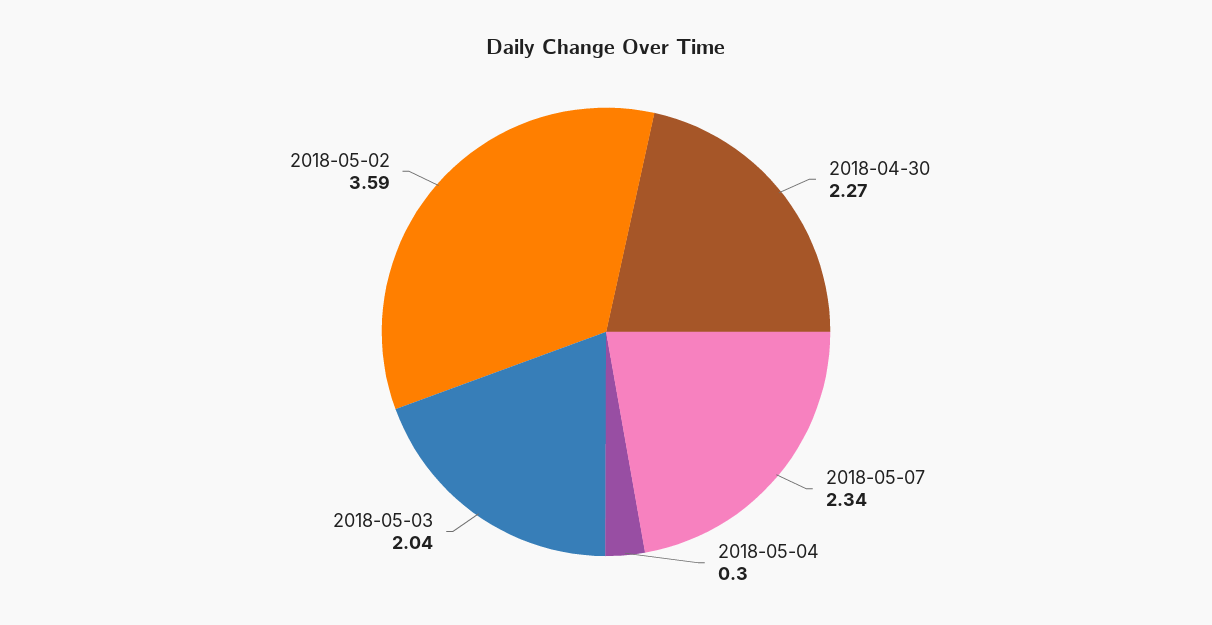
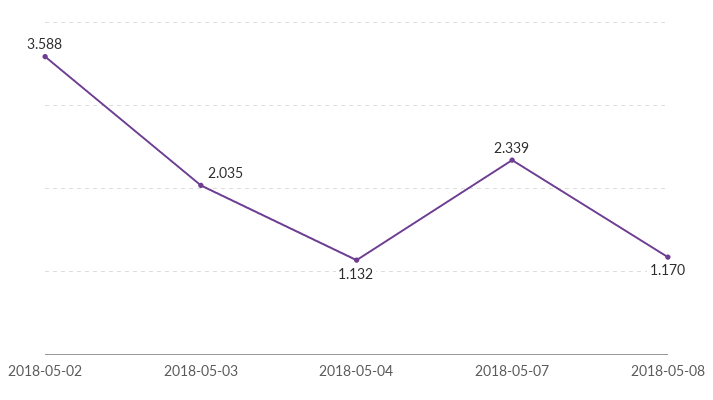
2018-04-30: 2.27 -> none
2018-05-04: 0.3 -> 1.132
2018-05-08: none -> 1.17

